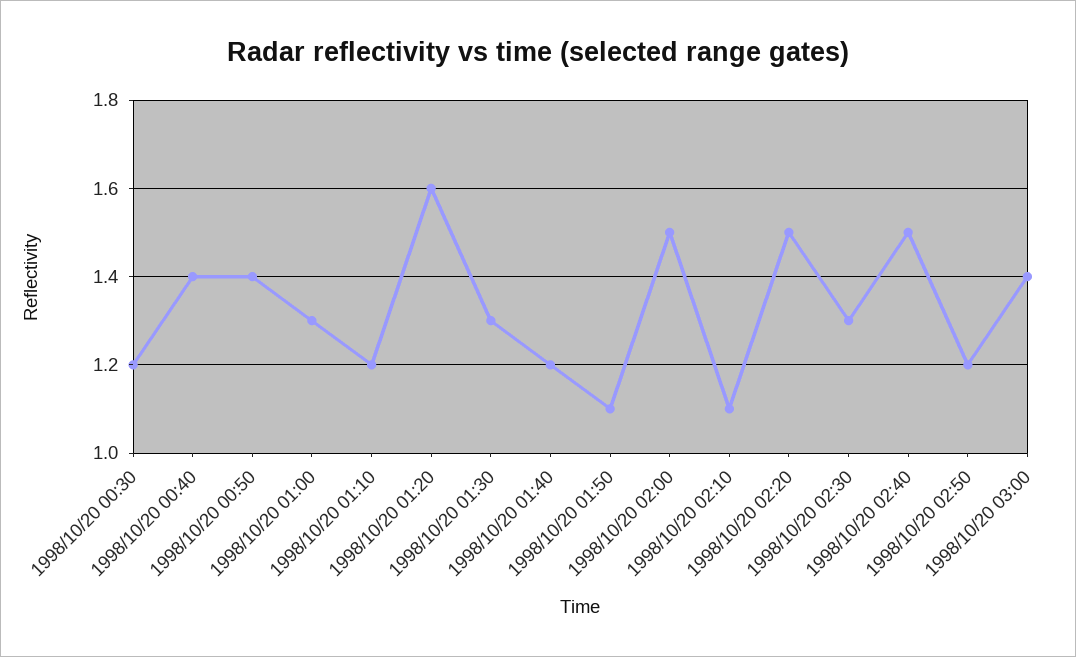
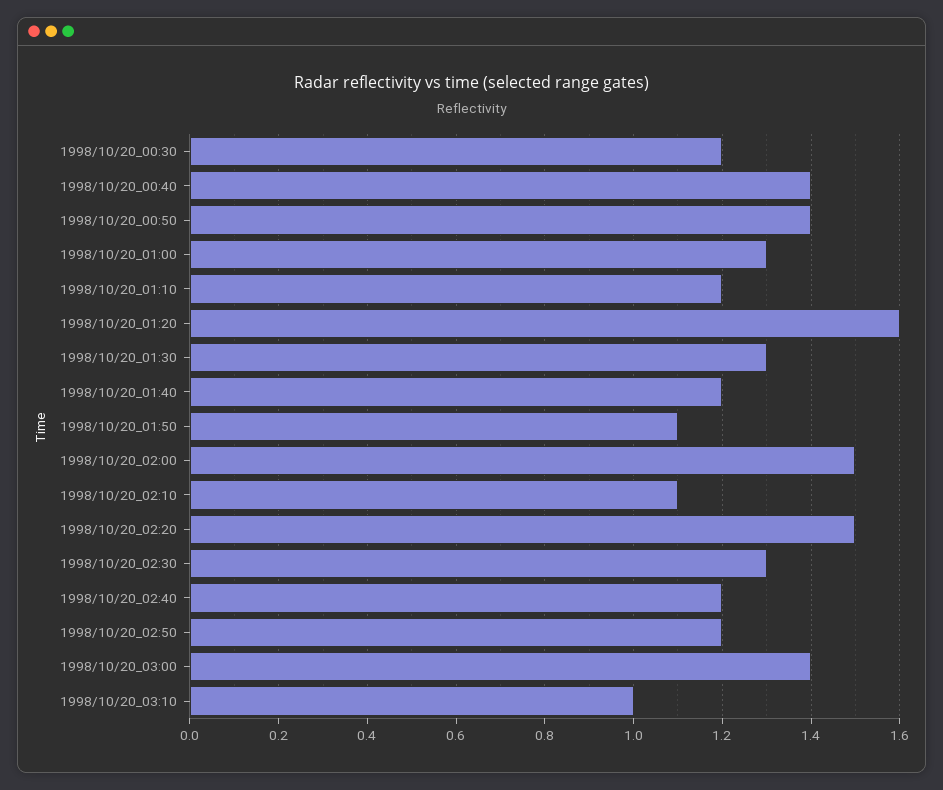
1998/10/20 02:40: 1.5 -> 1.2
1998/10/20_03:10: none -> 1

